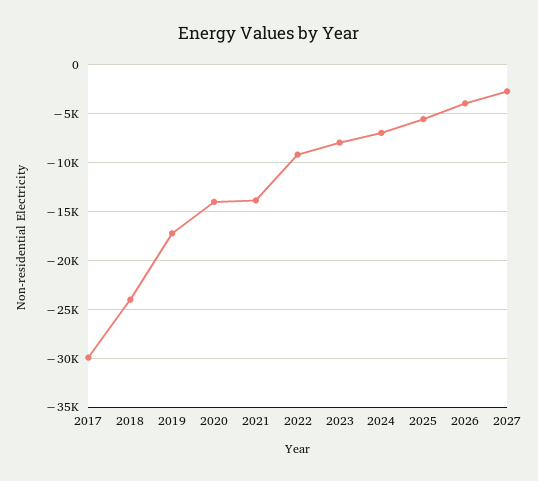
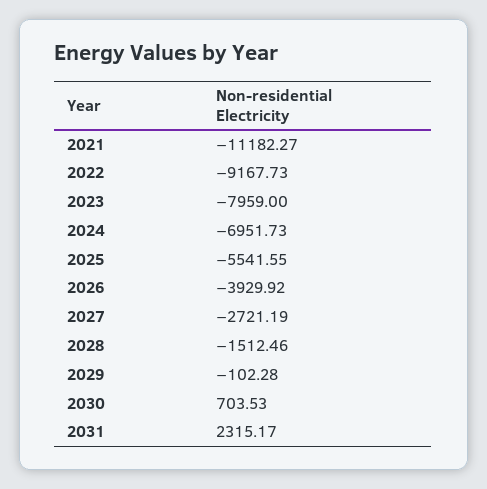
2017: -30000 -> none
2018: -24000 -> none
2019: -17000 -> none
2020: -14000 -> none
2021: -14000 -> -11182.27
2028: none -> -1512.46
2029: none -> -102.28
2030: none -> 703.53
2031: none -> 2315.17

